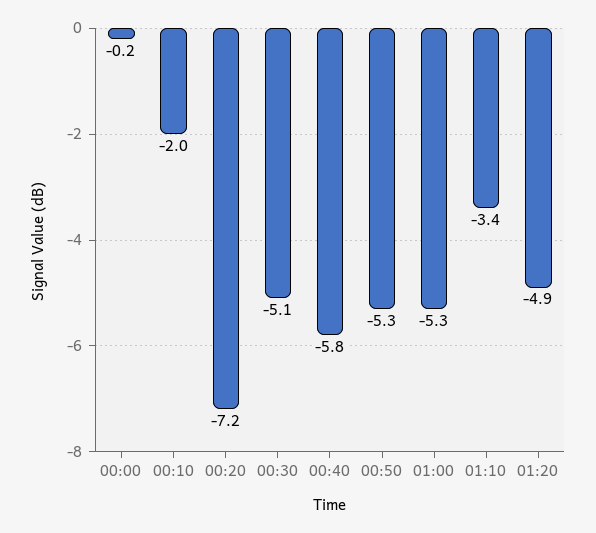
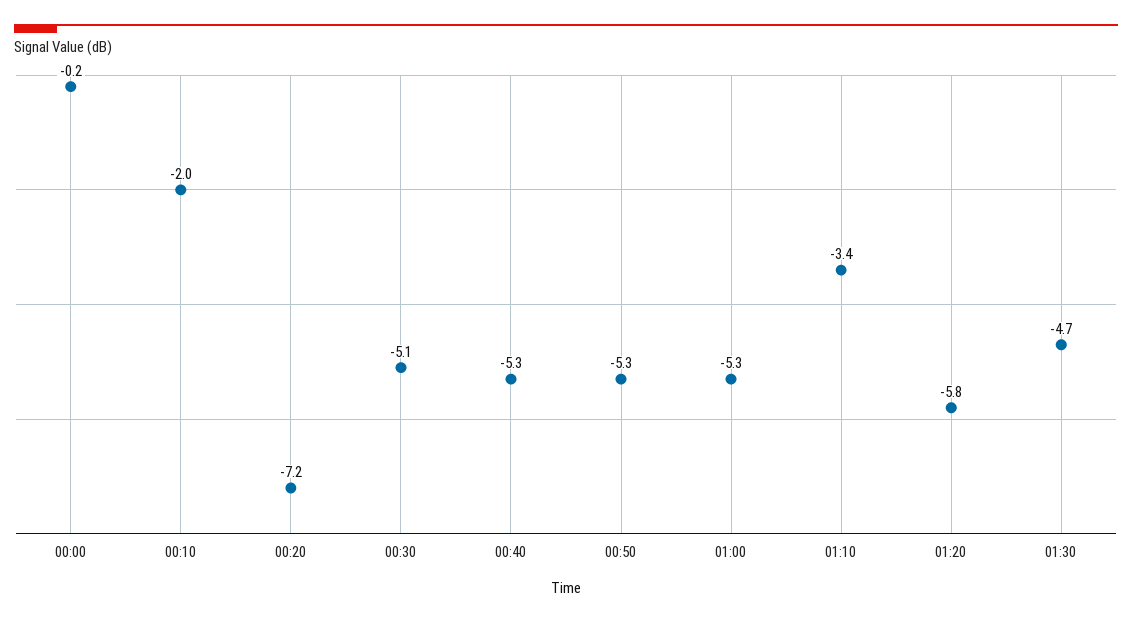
00:40: -5.8 -> -5.3
01:20: -4.9 -> -5.8
01:30: none -> -4.7

